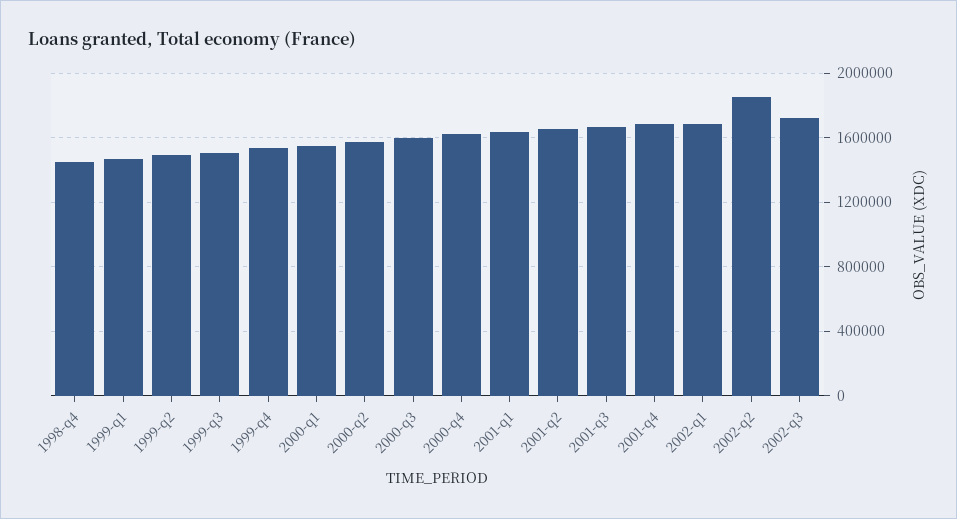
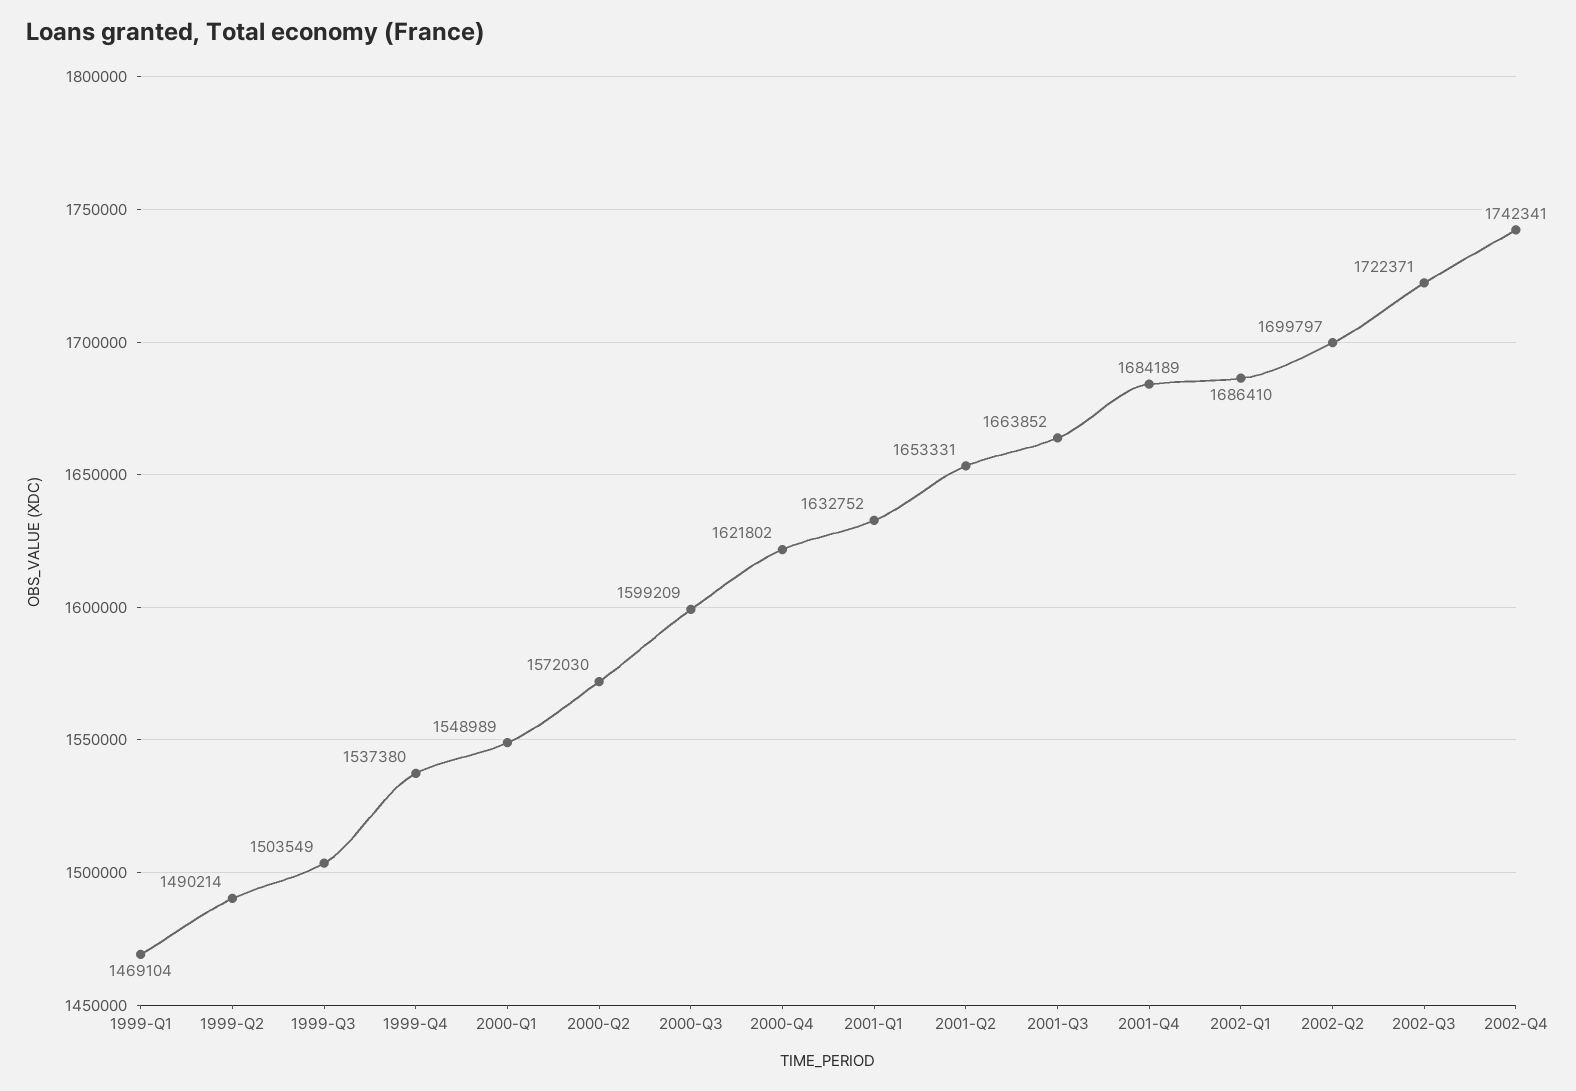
1998-q4: 1450000 -> none
2002-q2: 1850000 -> 1699797
2002-Q4: none -> 1742341

